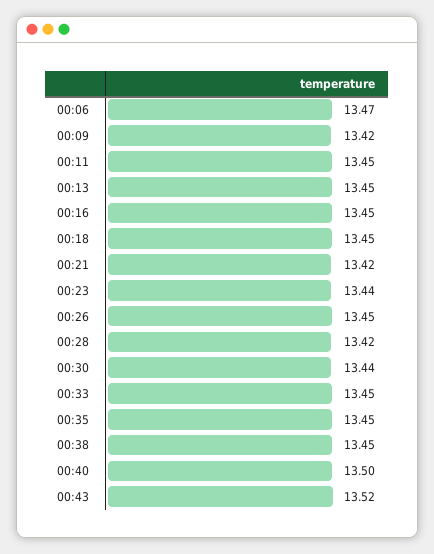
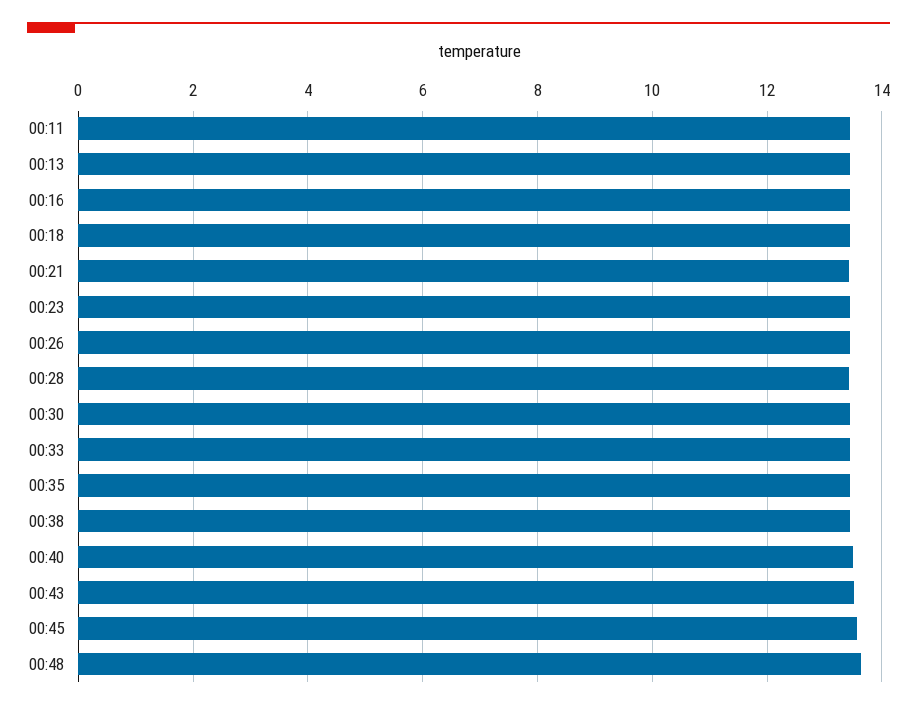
00:06: 13.47 -> none
00:09: 13.42 -> none
00:45: none -> 13.6
00:48: none -> 13.6

